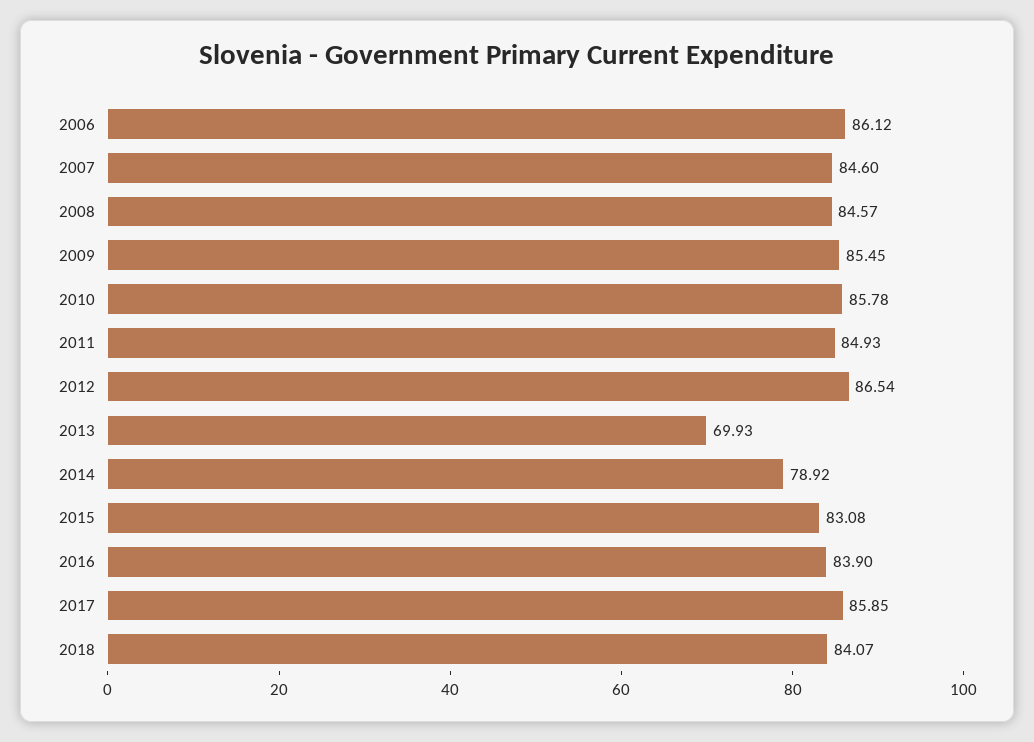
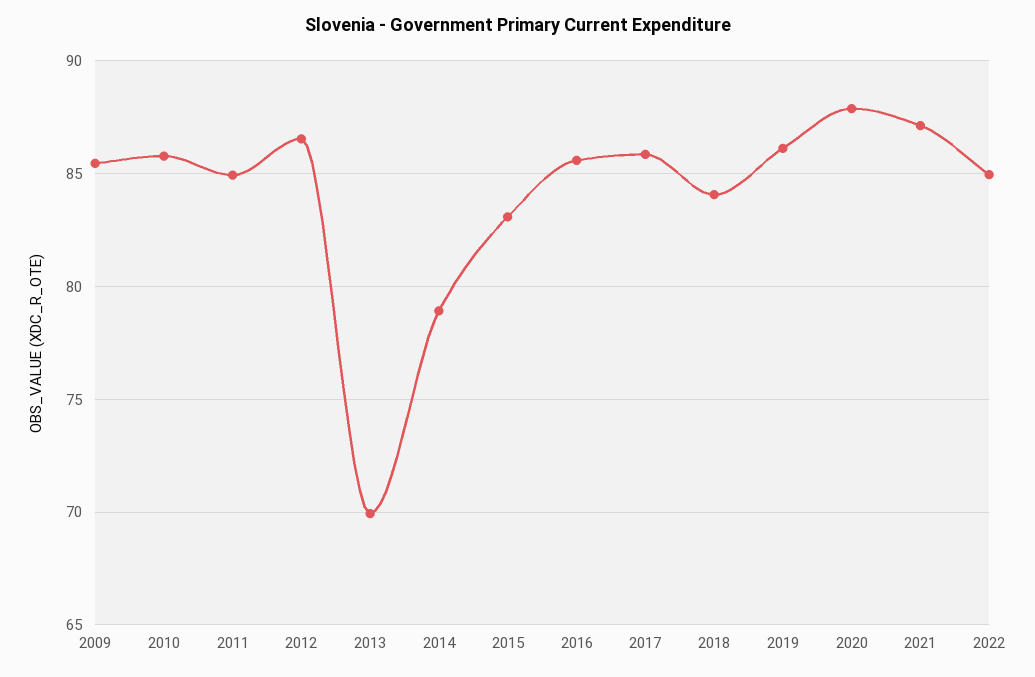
2006: 86.12 -> none
2007: 84.6 -> none
2008: 84.57 -> none
2016: 83.9 -> 85.5
2019: none -> 86
2020: none -> 88
2021: none -> 87
2022: none -> 85

